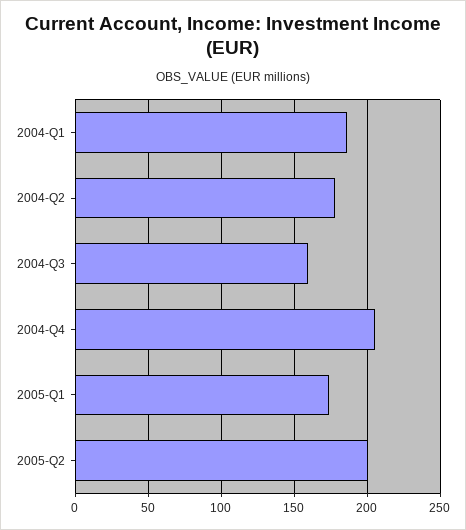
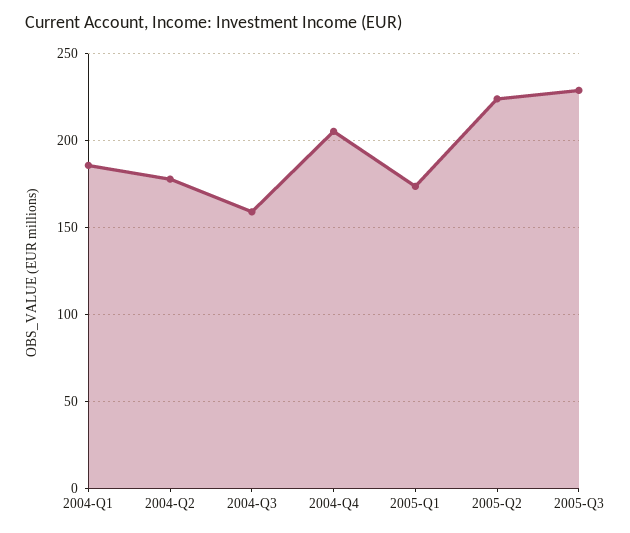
2005-Q2: 200 -> 225
2005-Q3: none -> 230

